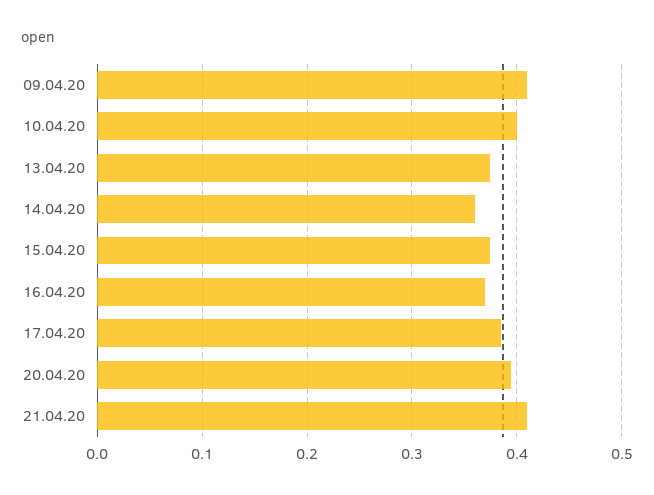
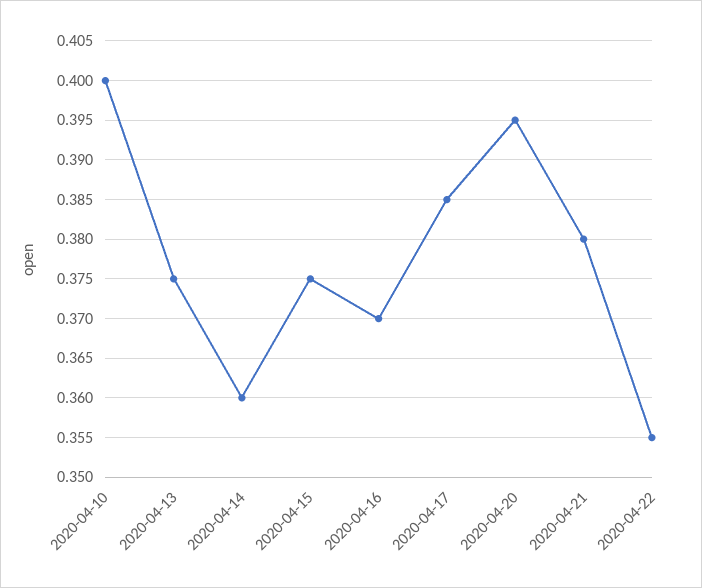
09.04.20: 0.41 -> none
21.04.20: 0.41 -> 0.38
2020-04-22: none -> 0.355

